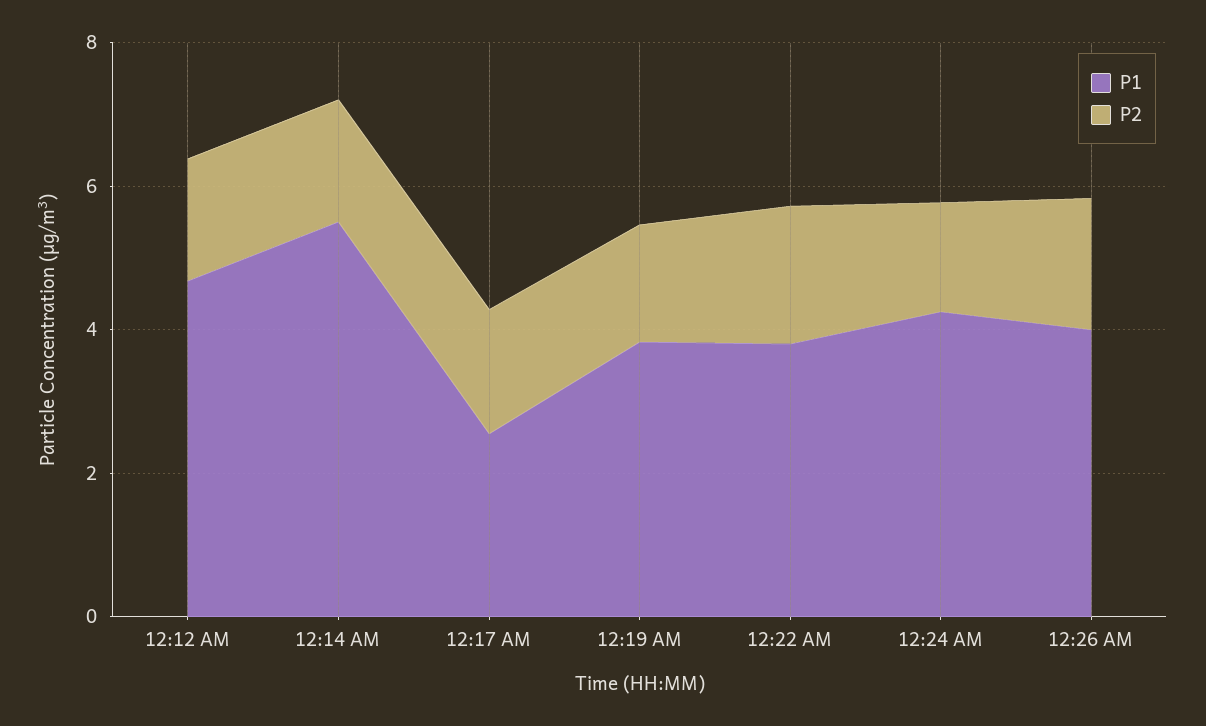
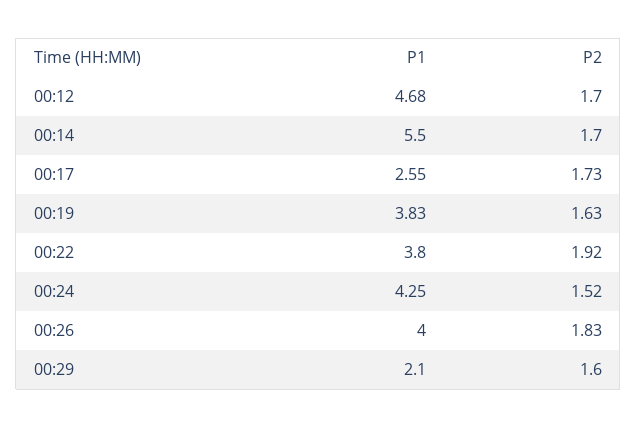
P1, 00:29: none -> 2.1
P2, 00:29: none -> 1.6

